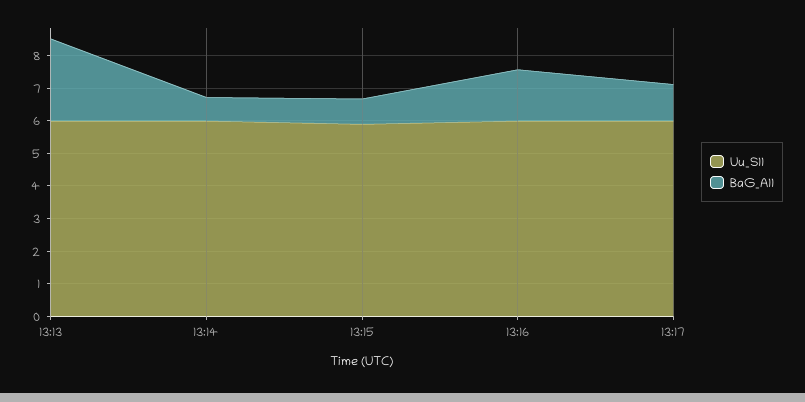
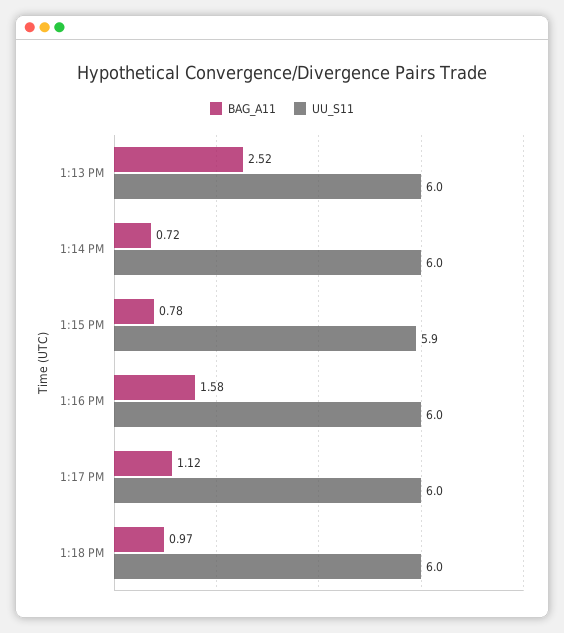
BaG_A11, 1:18 PM: none -> 0.97
Uu_S11, 1:18 PM: none -> 6

